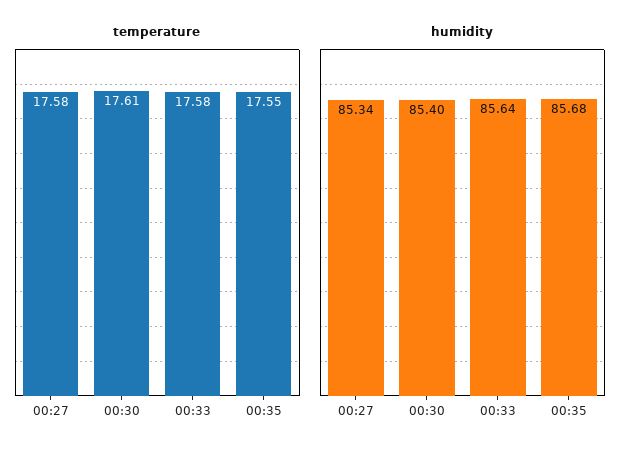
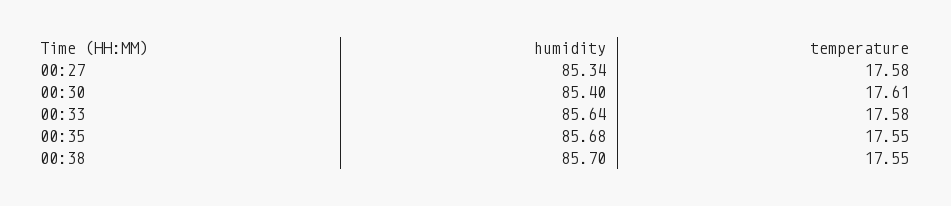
humidity, 00:38: none -> 85.7
temperature, 00:38: none -> 17.55

